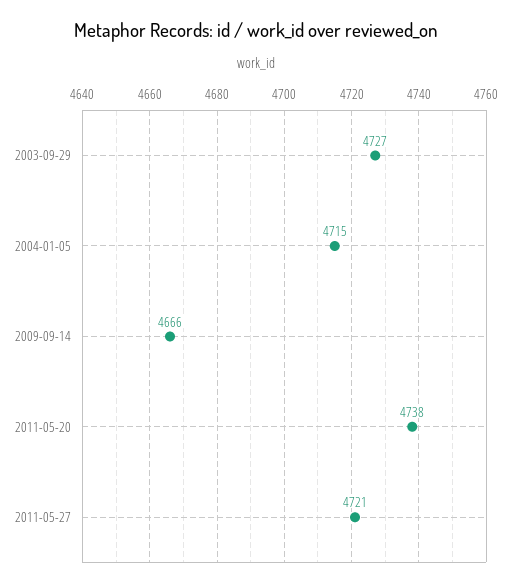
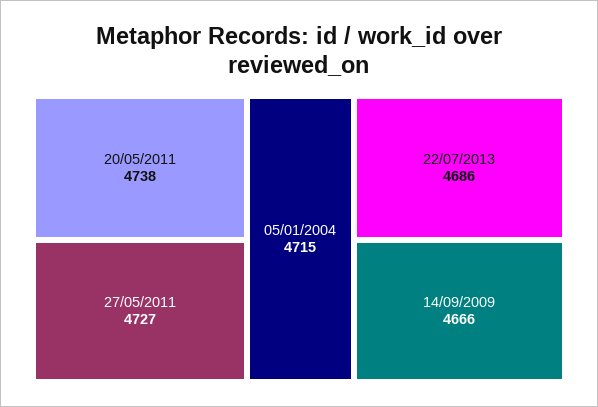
2003-09-29: 4727 -> none
2011-05-27: 4721 -> 4727
22/07/2013: none -> 4686

